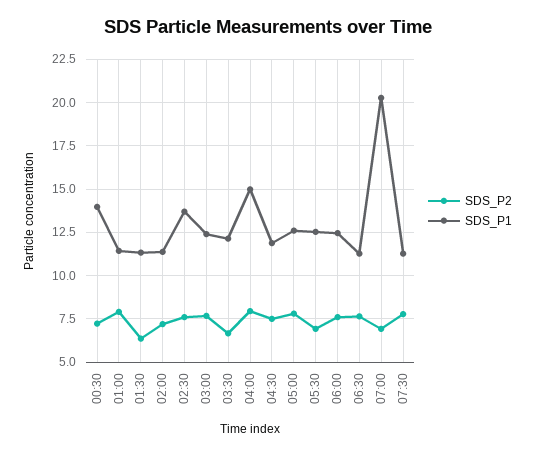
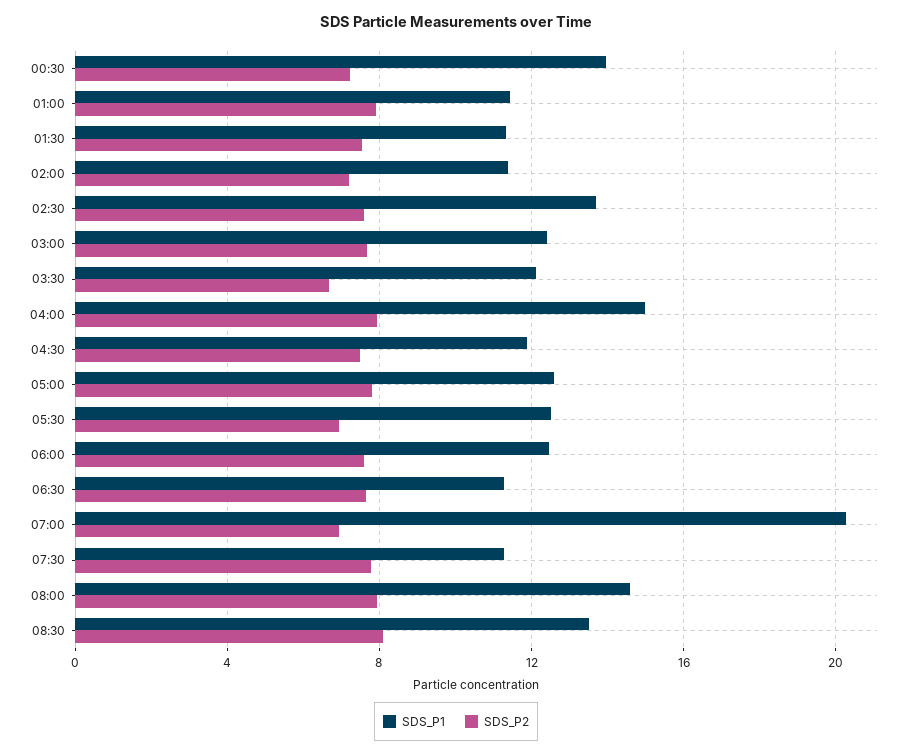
SDS_P2, 01:30: 6.5 -> 7.5
SDS_P1, 08:00: none -> 14.5
SDS_P2, 08:00: none -> 8
SDS_P1, 08:30: none -> 13.5
SDS_P2, 08:30: none -> 8

